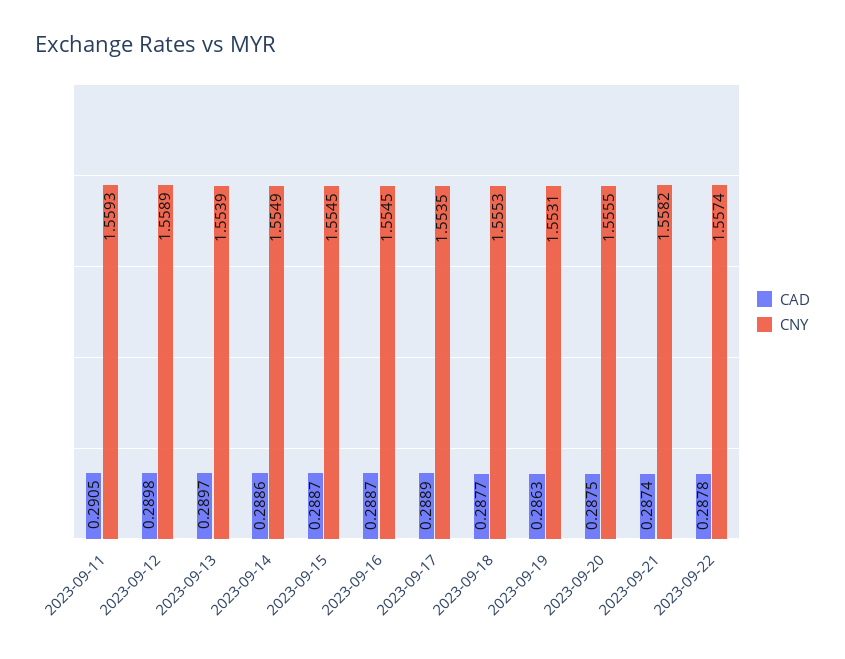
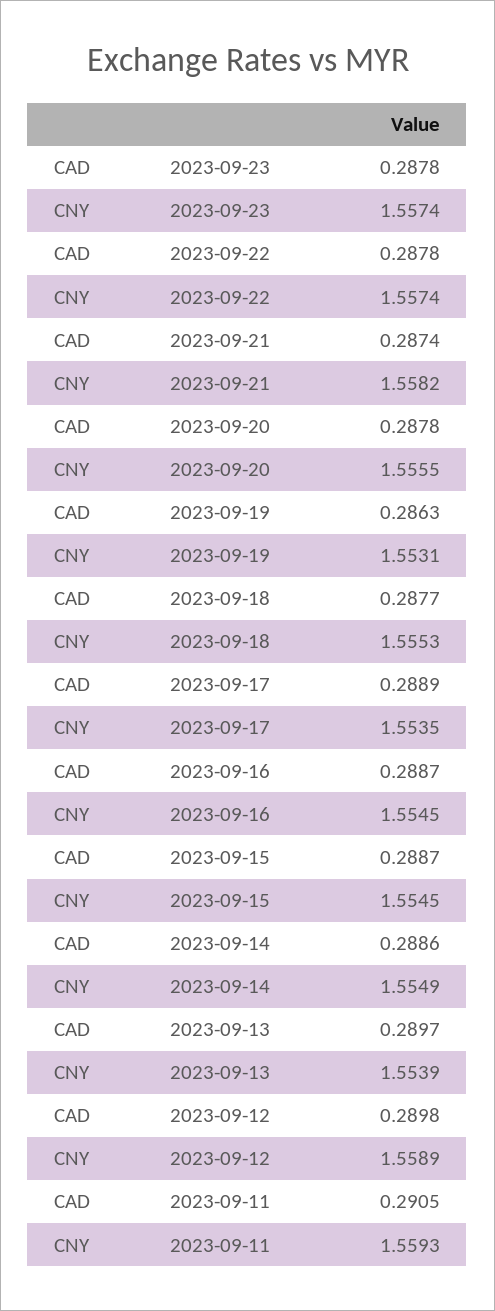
CAD, 2023-09-20: 0.2875 -> 0.2878
CAD, 2023-09-23: none -> 0.2878
CNY, 2023-09-23: none -> 1.5574

